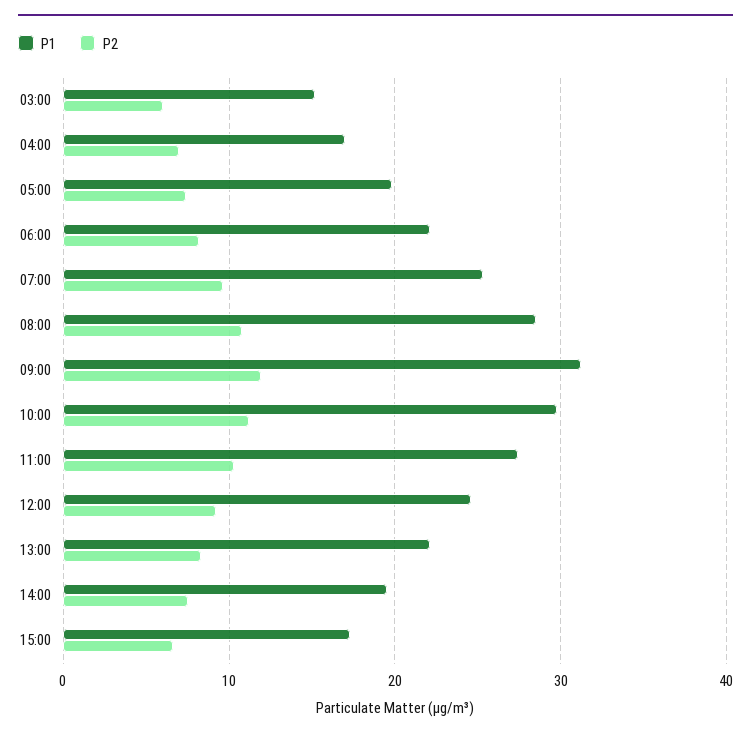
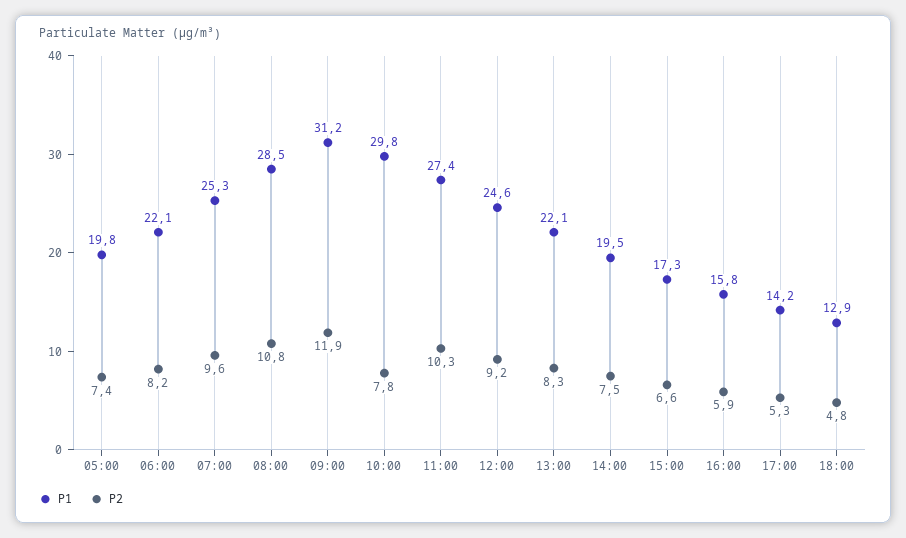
P1, 03:00: 15 -> none
P2, 03:00: 6 -> none
P1, 04:00: 17 -> none
P2, 04:00: 7 -> none
P2, 10:00: 11 -> 7.8
P1, 16:00: none -> 15.8
P2, 16:00: none -> 5.9
P1, 17:00: none -> 14.2
P2, 17:00: none -> 5.3
P1, 18:00: none -> 12.9
P2, 18:00: none -> 4.8

